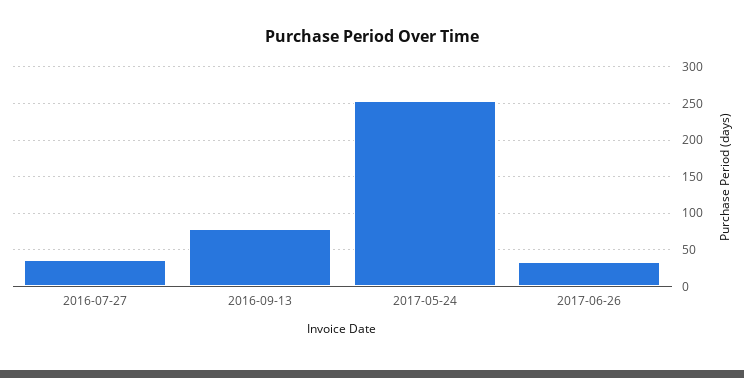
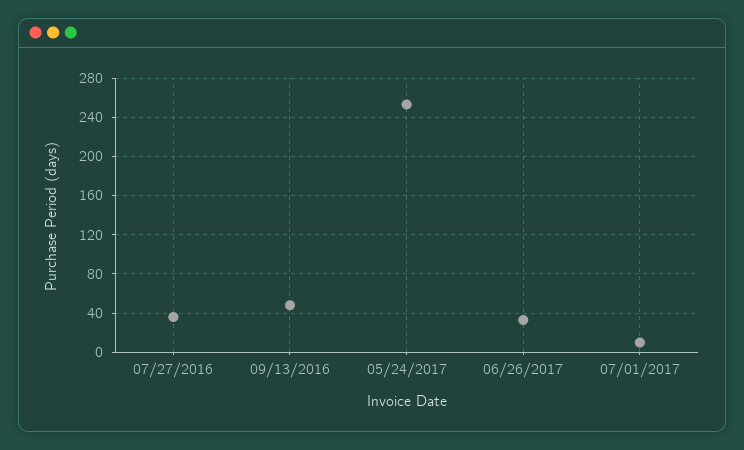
2016-09-13: 80 -> 50
07/01/2017: none -> 10

